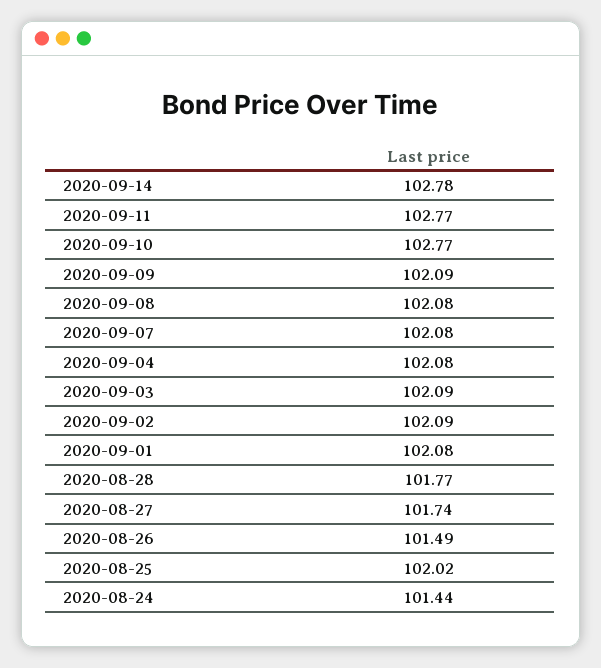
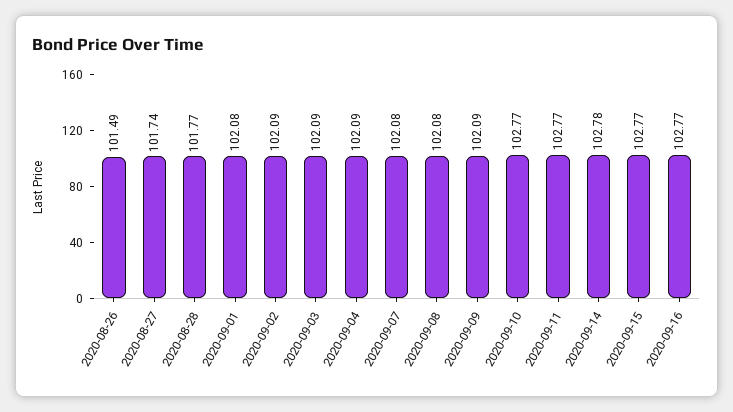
2020-09-04: 102.08 -> 102.09
2020-08-25: 102.02 -> none
2020-08-24: 101.44 -> none
2020-09-15: none -> 102.77
2020-09-16: none -> 102.77

